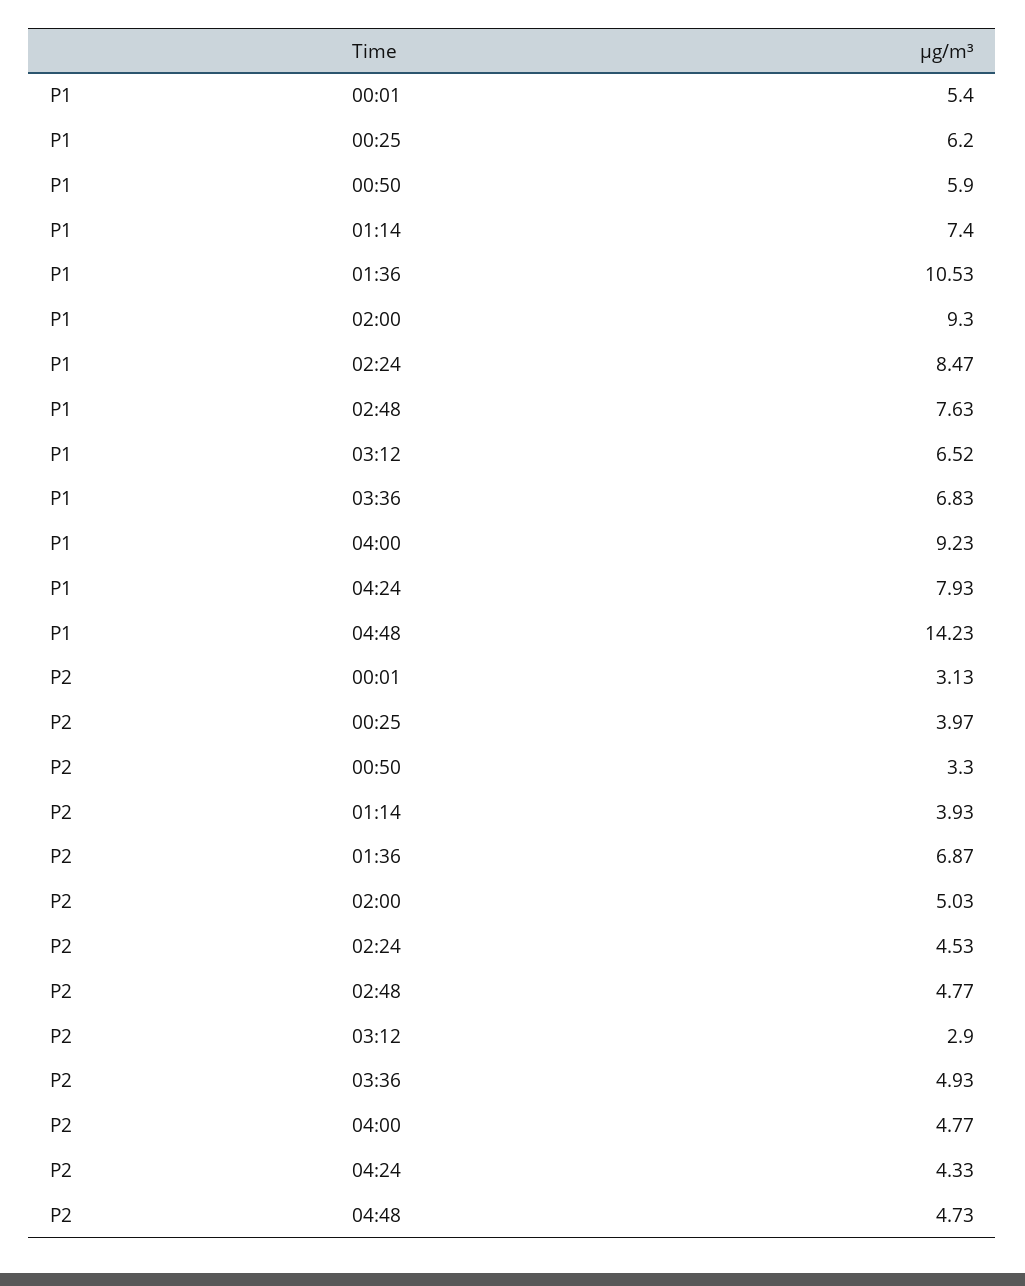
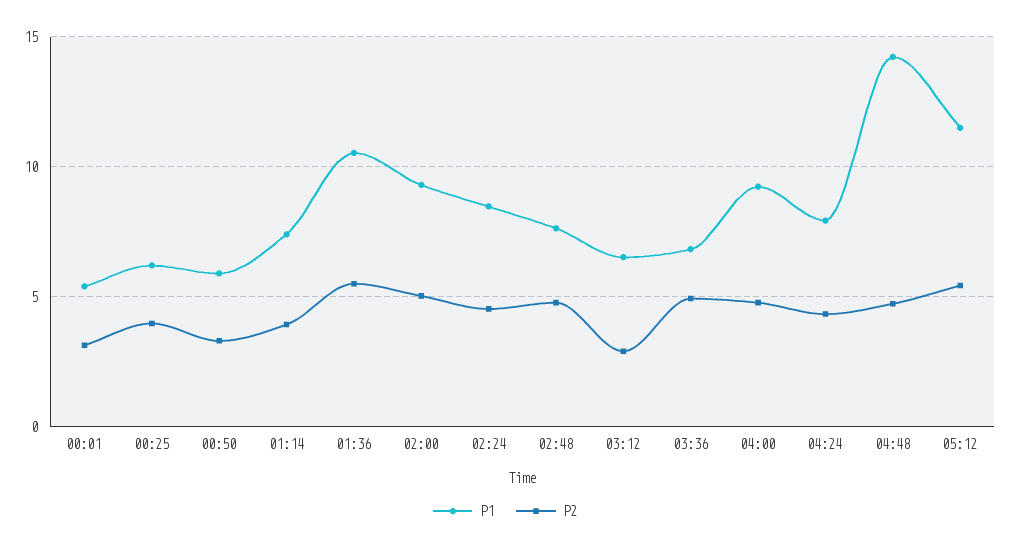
P2, 01:36: 6.87 -> 5.5
P1, 05:12: none -> 11.5
P2, 05:12: none -> 5.5

